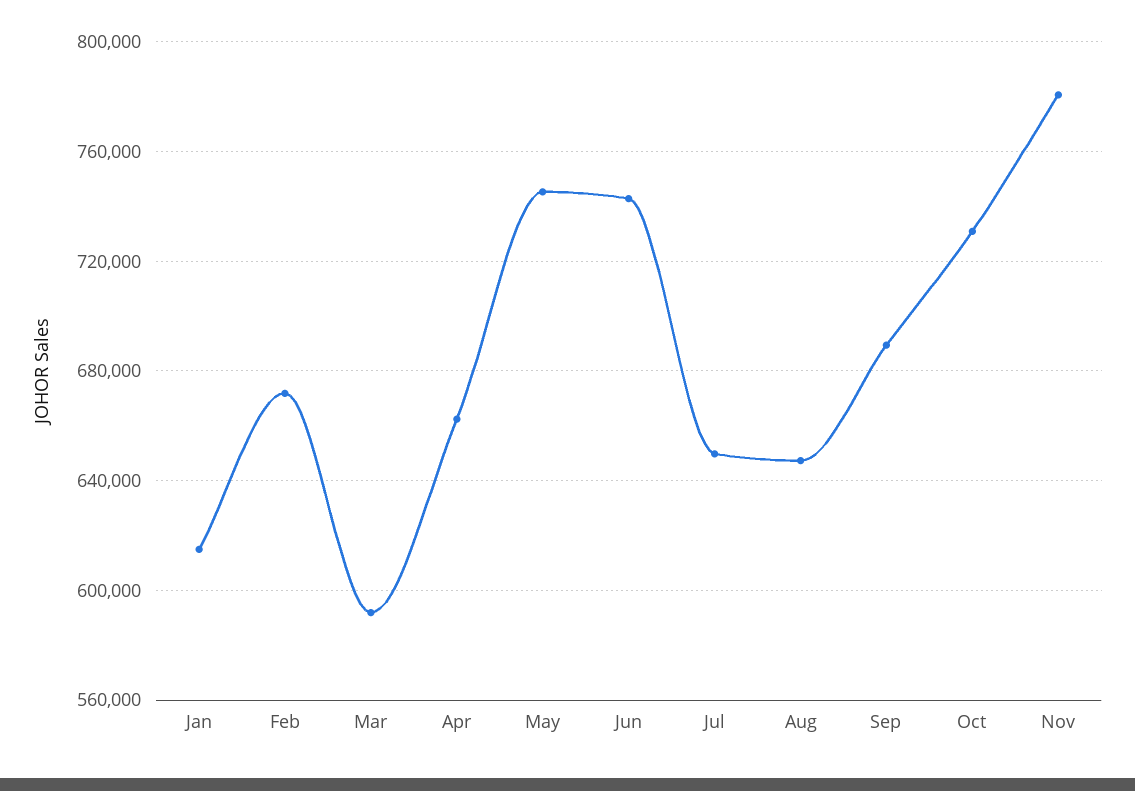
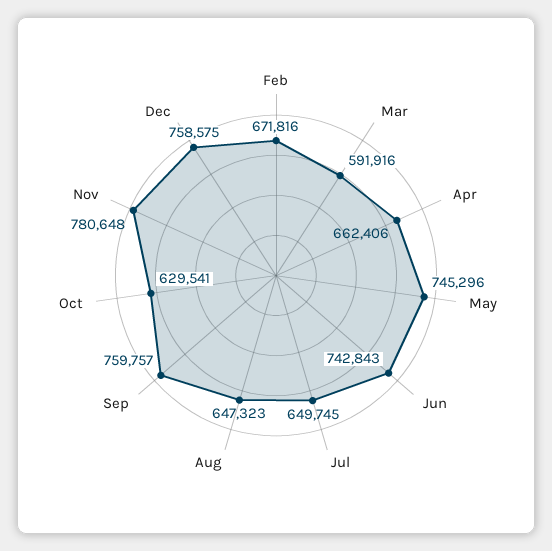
Jan: 615000 -> none
Sep: 690000 -> 759757
Oct: 730000 -> 629541
Dec: none -> 758575

